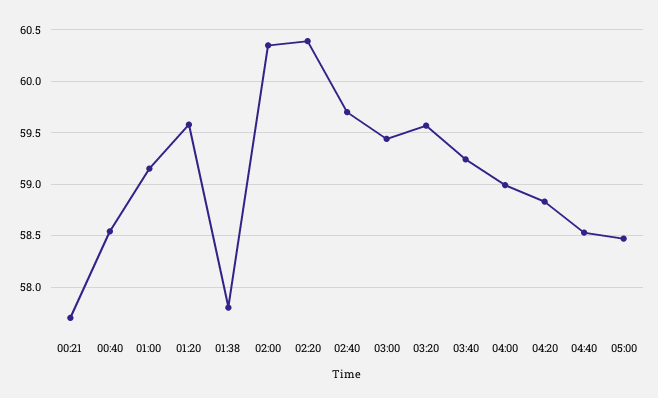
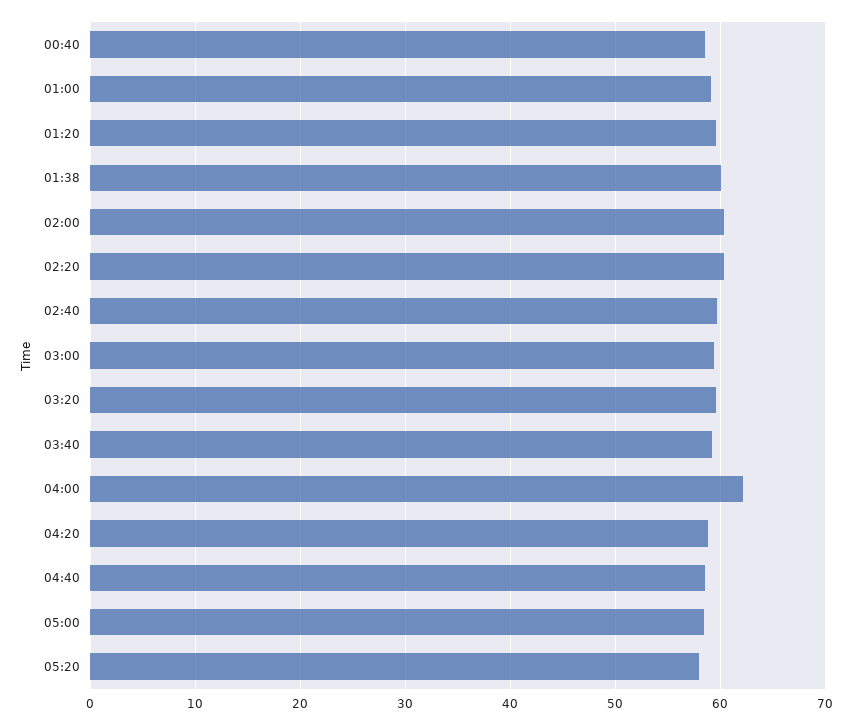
00:21: 57.7 -> none
01:38: 57.8 -> 60
04:00: 59 -> 62
05:20: none -> 58

